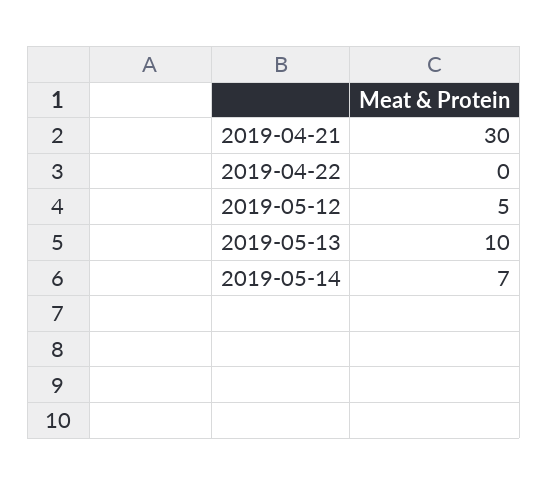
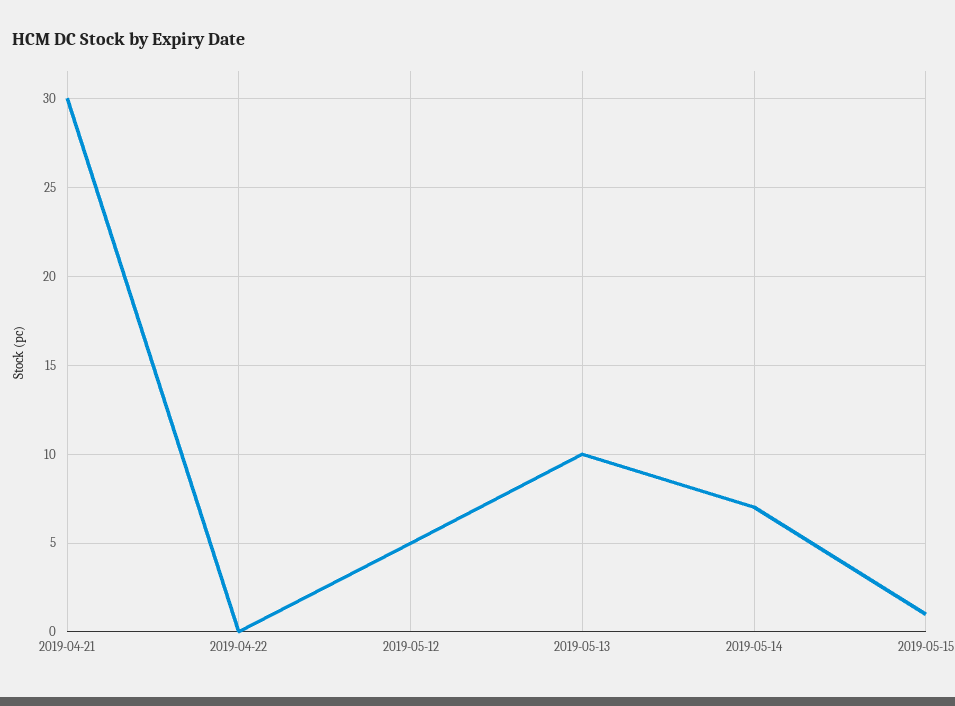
2019-05-15: none -> 1

